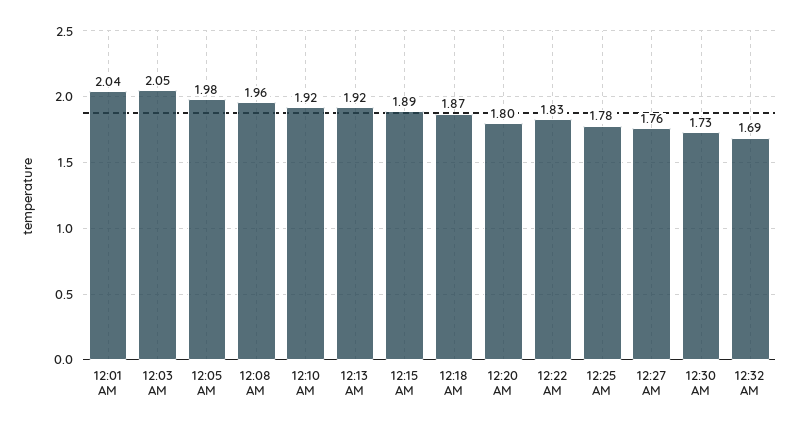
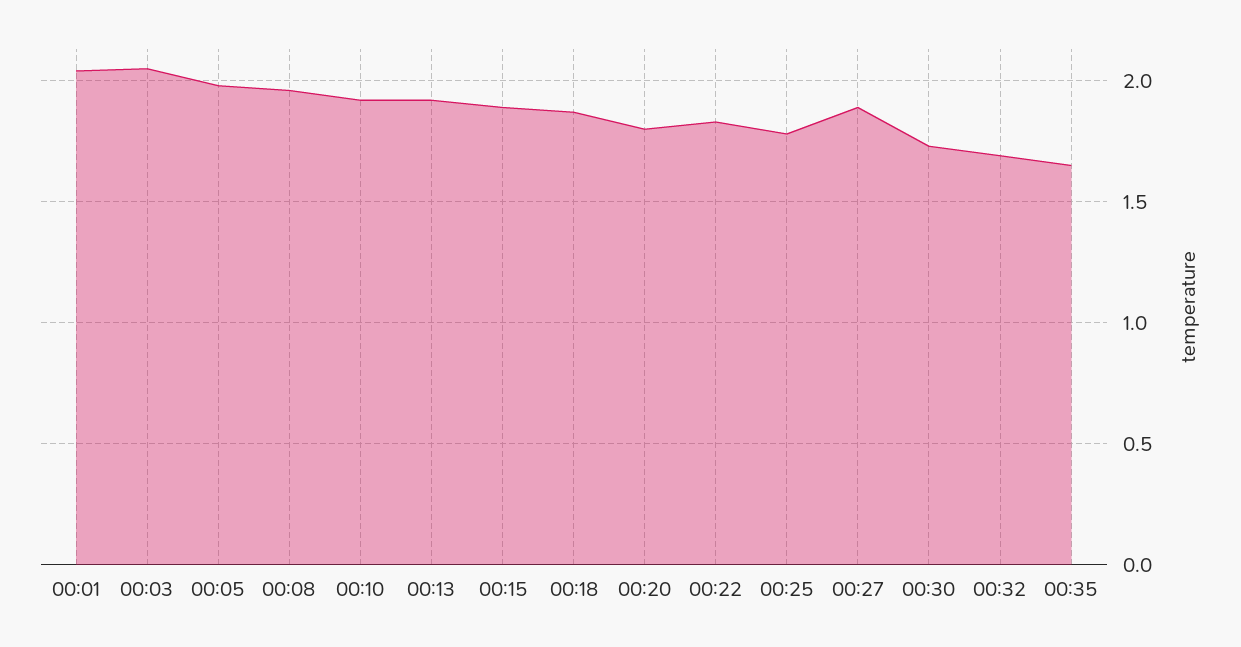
12:27 AM: 1.76 -> 1.9
00:35: none -> 1.65

